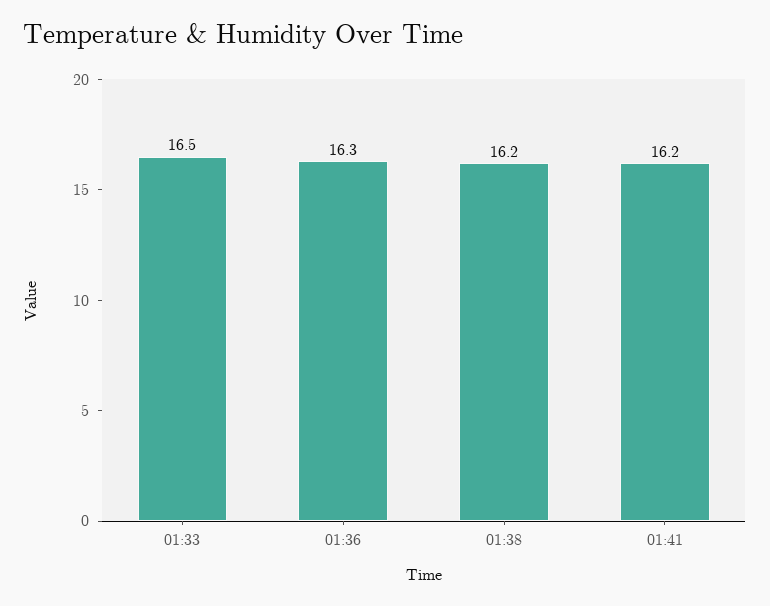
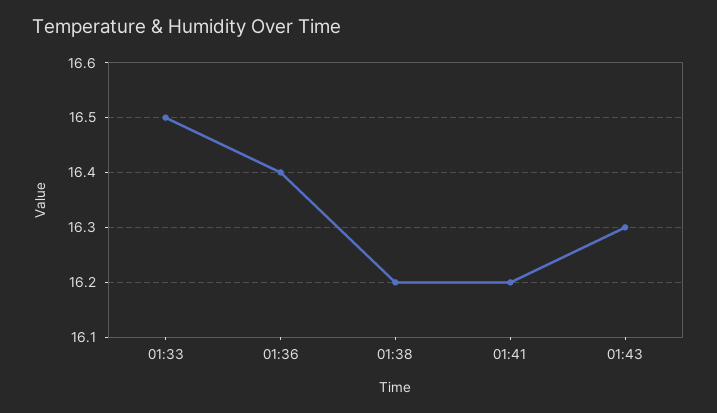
01:36: 16.3 -> 16.4
01:43: none -> 16.3

